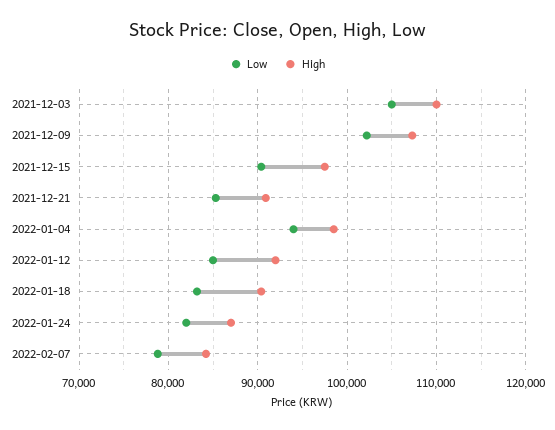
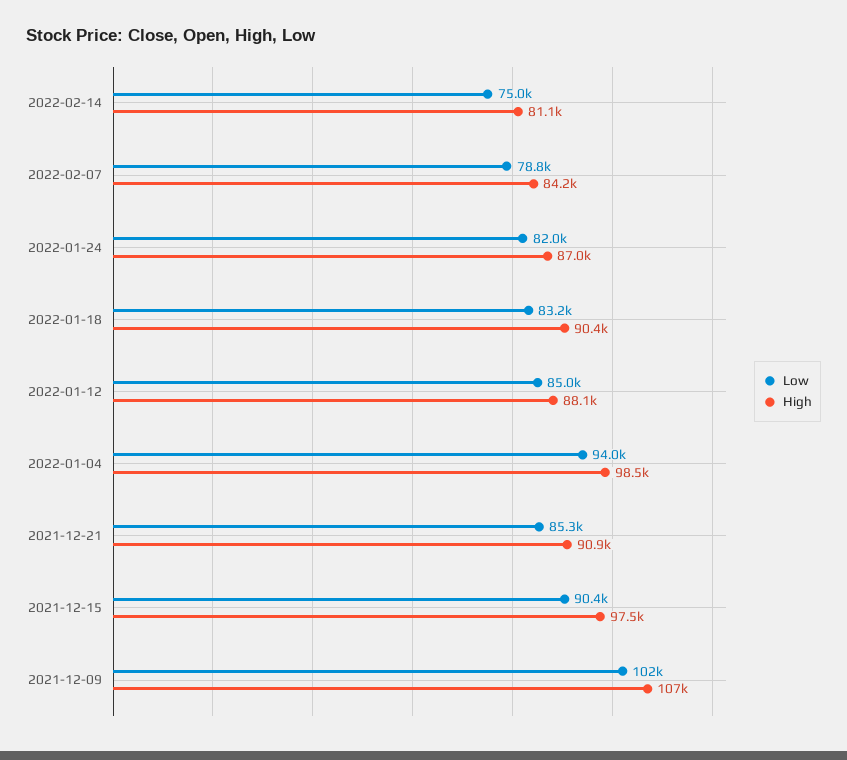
Low, 2021-12-03: 105000 -> none
High, 2021-12-03: 110000 -> none
High, 2022-01-12: 92000 -> 88100
Low, 2022-02-14: none -> 75000
High, 2022-02-14: none -> 81100

